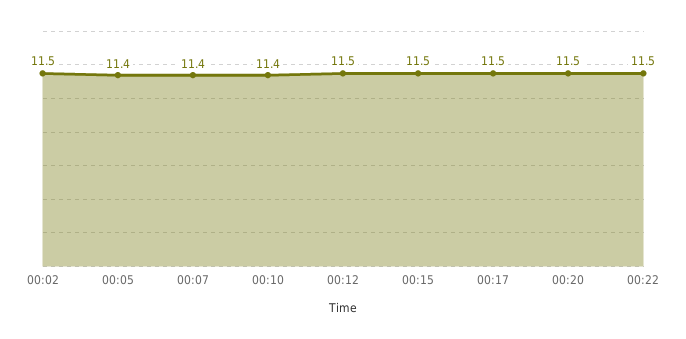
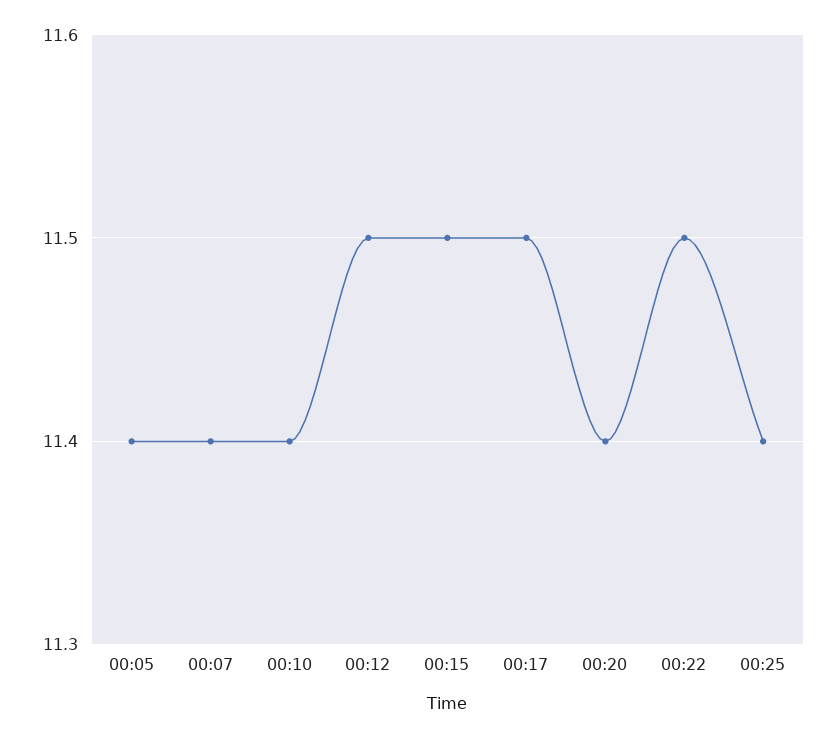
00:02: 11.5 -> none
00:20: 11.5 -> 11.4
00:25: none -> 11.4

